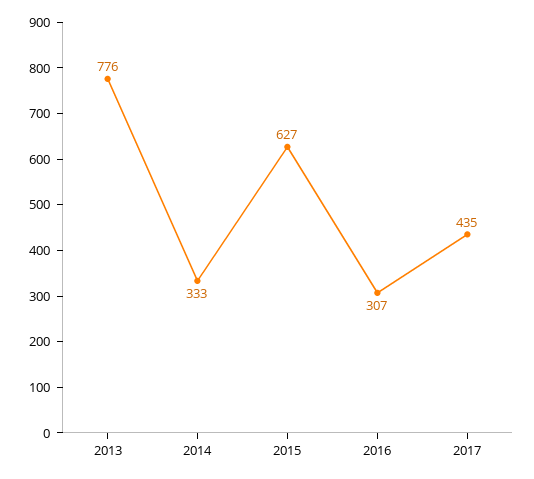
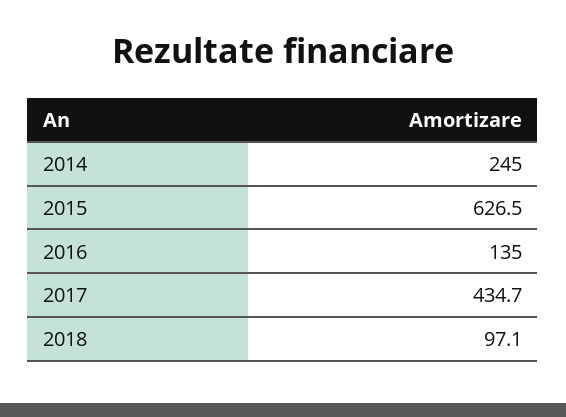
2013: 776 -> none
2014: 333 -> 245
2016: 307 -> 135
2018: none -> 97.1

